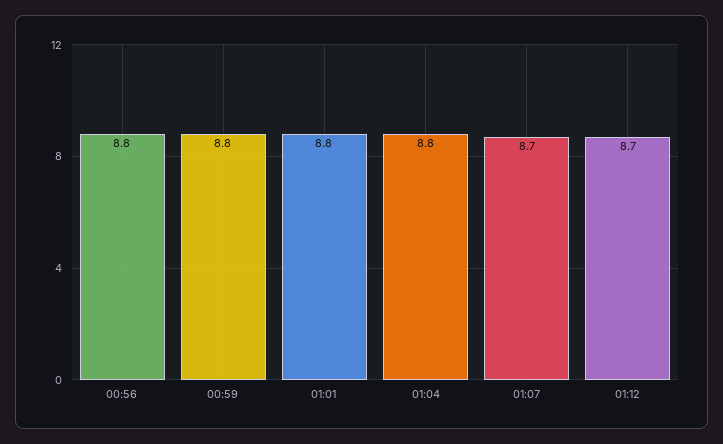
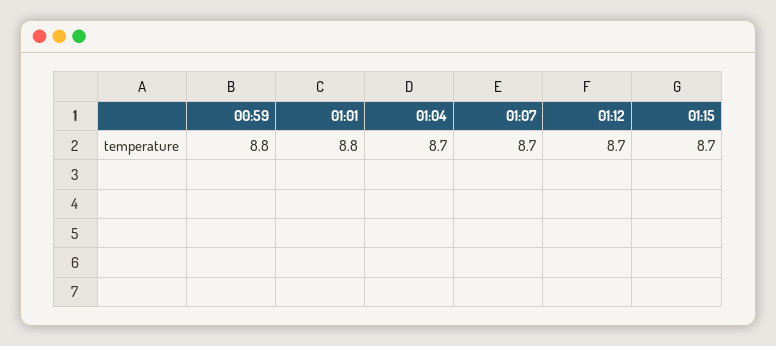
00:56: 8.8 -> none
01:04: 8.8 -> 8.7
01:15: none -> 8.7

